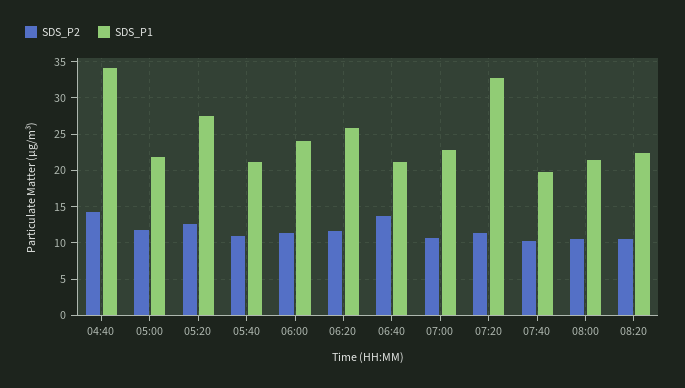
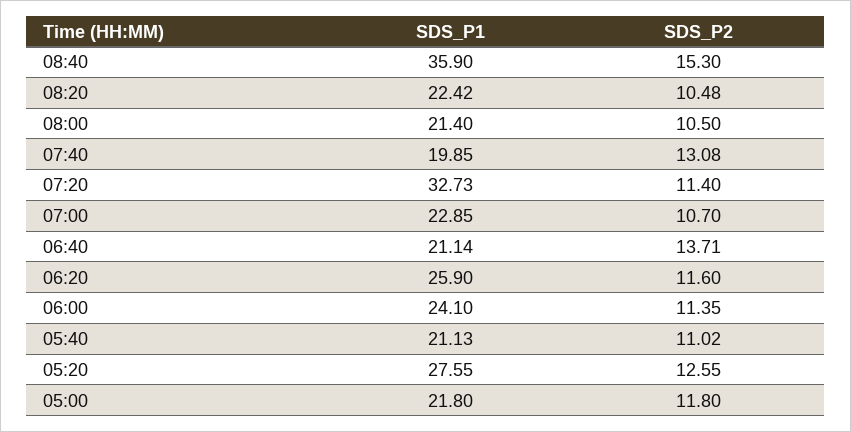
SDS_P2, 04:40: 14 -> none
SDS_P1, 04:40: 34 -> none
SDS_P2, 07:40: 10 -> 13.08
SDS_P1, 08:40: none -> 35.9
SDS_P2, 08:40: none -> 15.3

